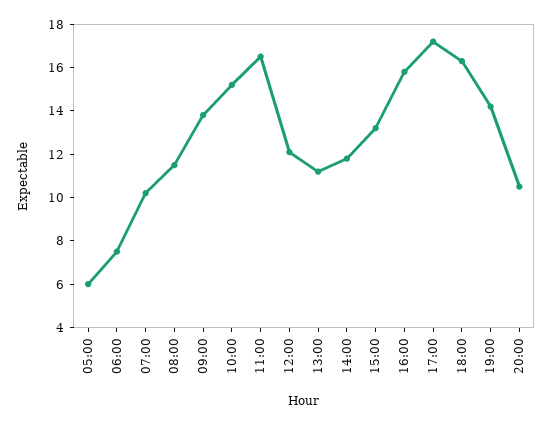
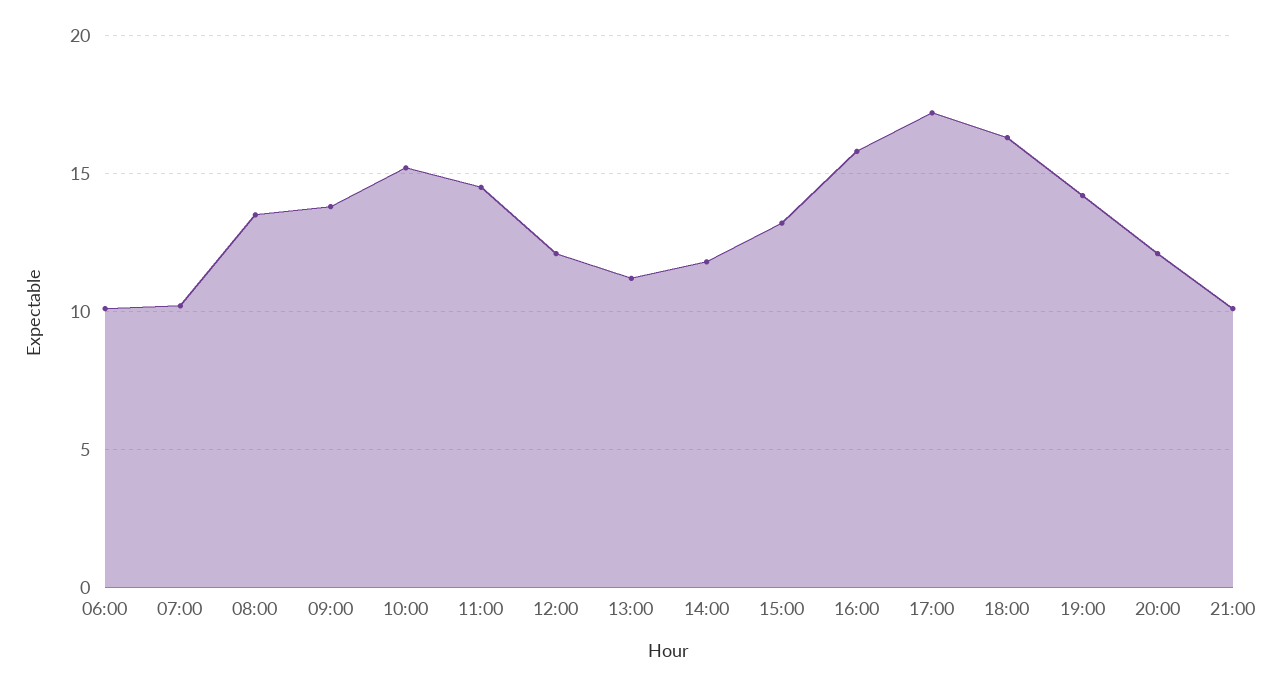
05:00: 6 -> none
06:00: 7.5 -> 10
08:00: 11.5 -> 13.5
11:00: 16.5 -> 14.5
20:00: 10.5 -> 12
21:00: none -> 10

